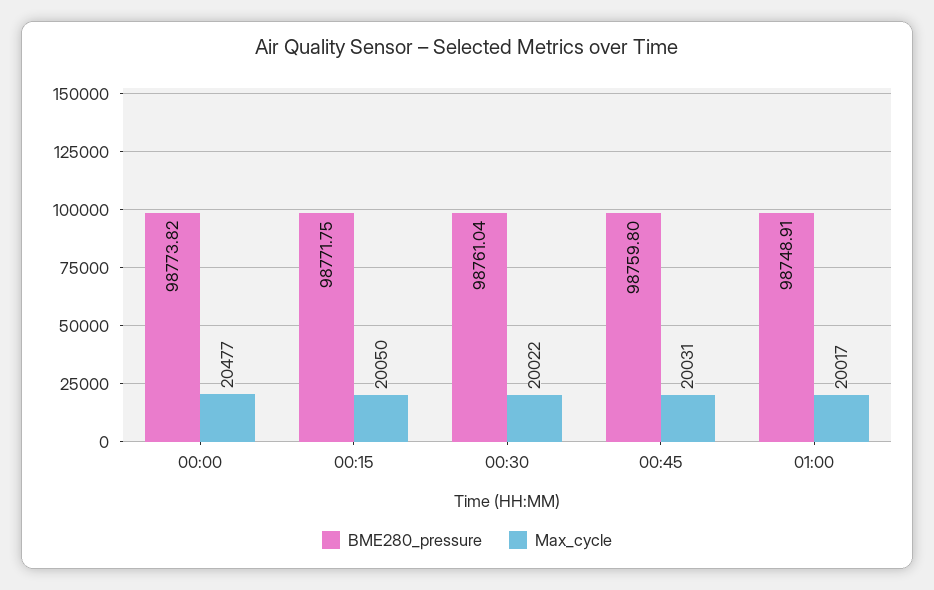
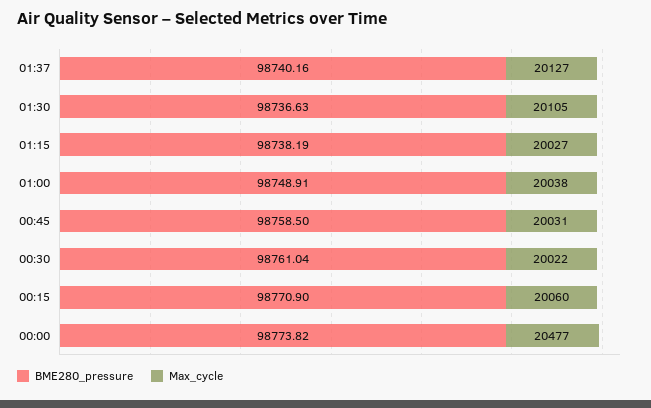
BME280_pressure, 00:15: 98771.75 -> 98770.9
Max_cycle, 00:15: 20050 -> 20060
BME280_pressure, 00:45: 98759.8 -> 98758.5
Max_cycle, 01:00: 20017 -> 20038
BME280_pressure, 01:37: none -> 98740.16
Max_cycle, 01:37: none -> 20127
BME280_pressure, 01:30: none -> 98736.63
Max_cycle, 01:30: none -> 20105
BME280_pressure, 01:15: none -> 98738.19
Max_cycle, 01:15: none -> 20027

